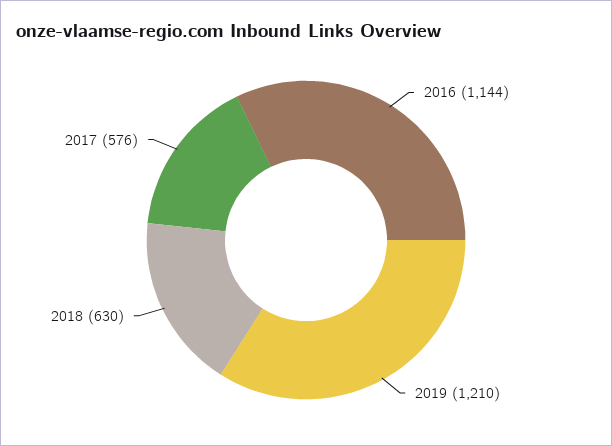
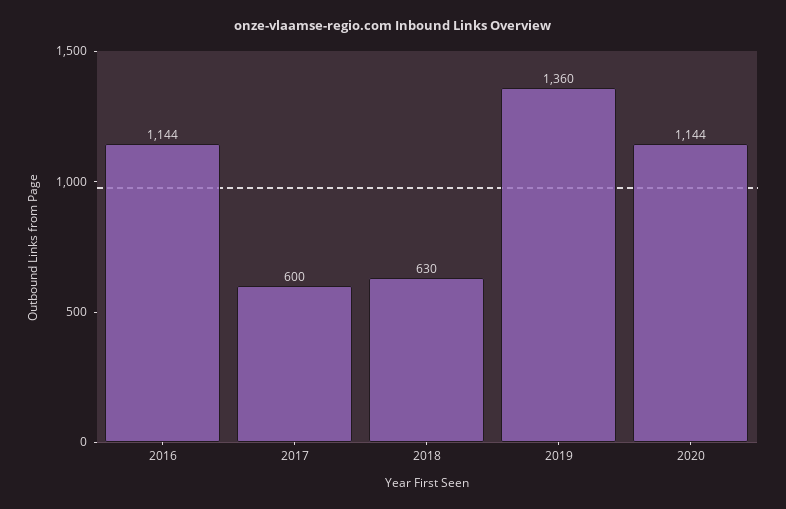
2019: 1210 -> 1360
2017: 576 -> 600
2020: none -> 1144

